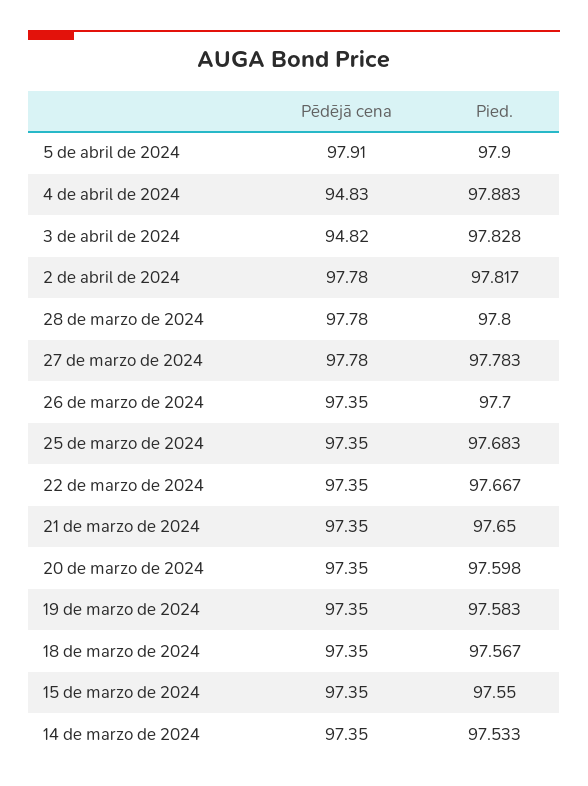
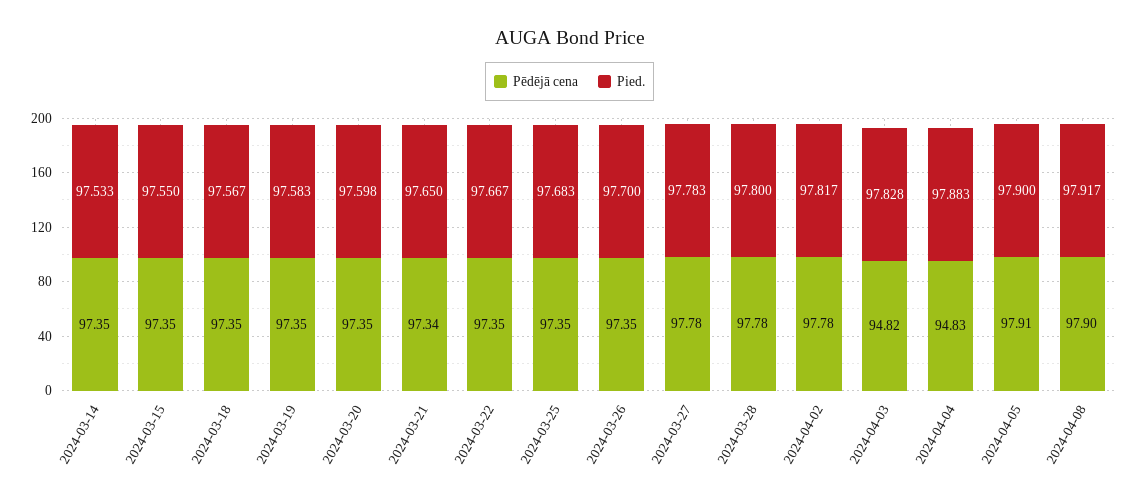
Pēdējā cena, 21 de marzo de 2024: 97.35 -> 97.34
Pēdējā cena, 2024-04-08: none -> 97.9
Pied., 2024-04-08: none -> 97.917

